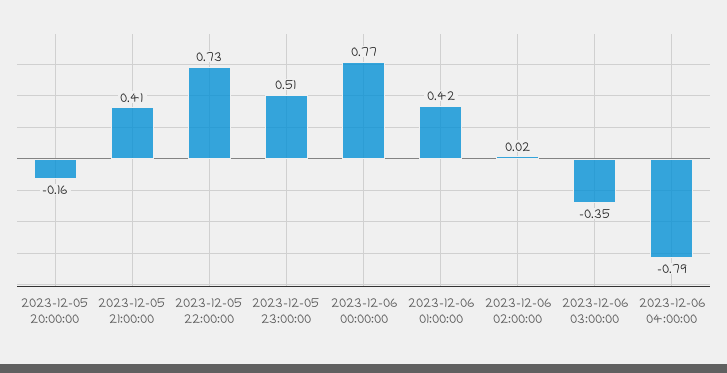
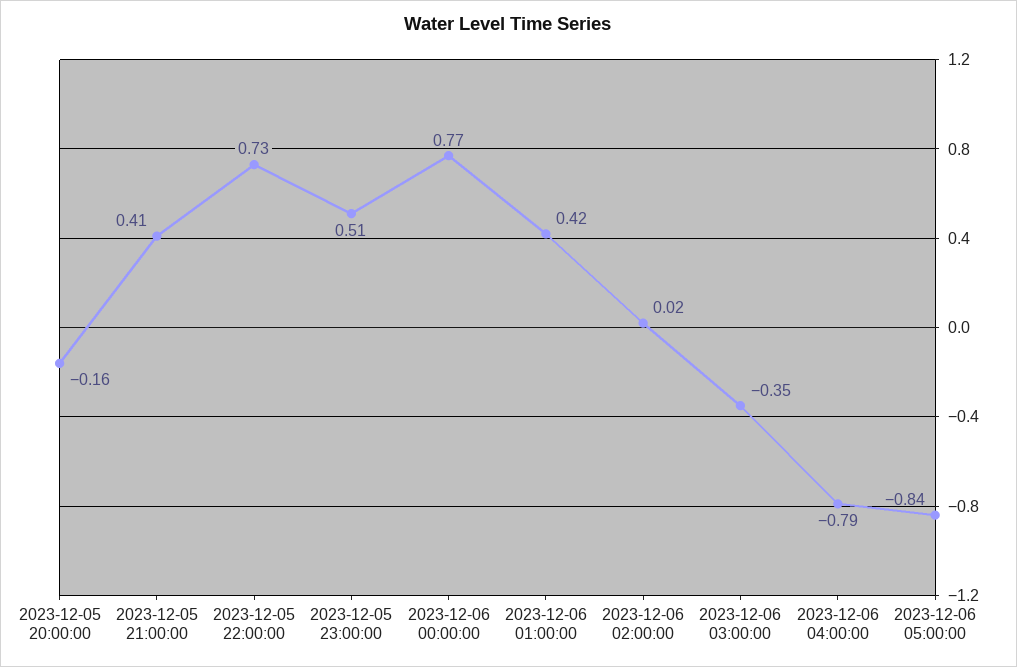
2023-12-06 05:00:00: none -> -0.84

